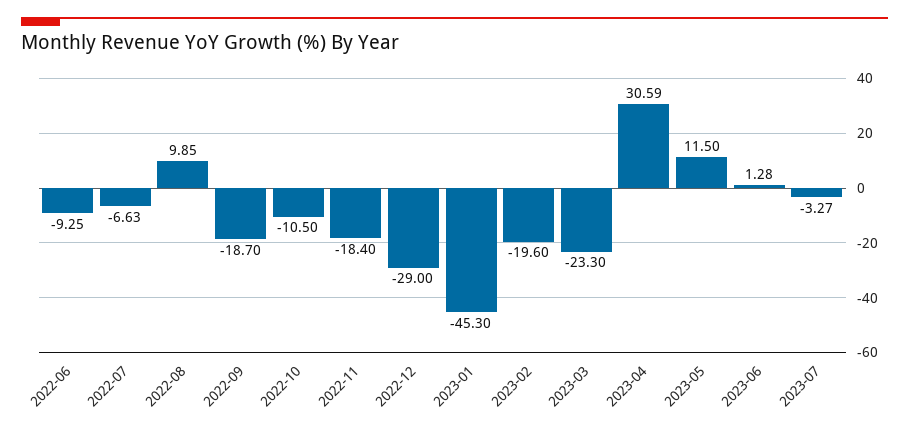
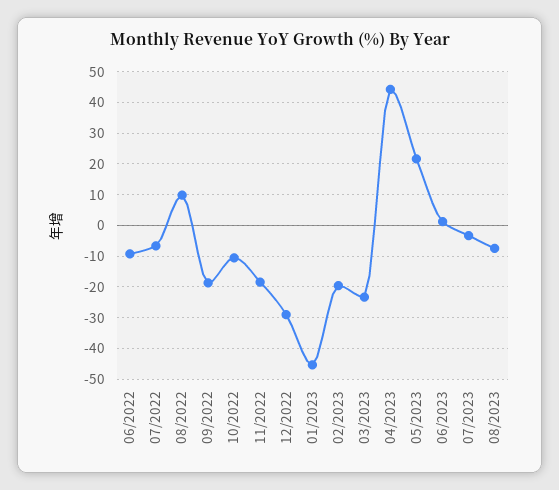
2023-04: 30.59 -> 44
2023-05: 11.5 -> 22
08/2023: none -> -8

